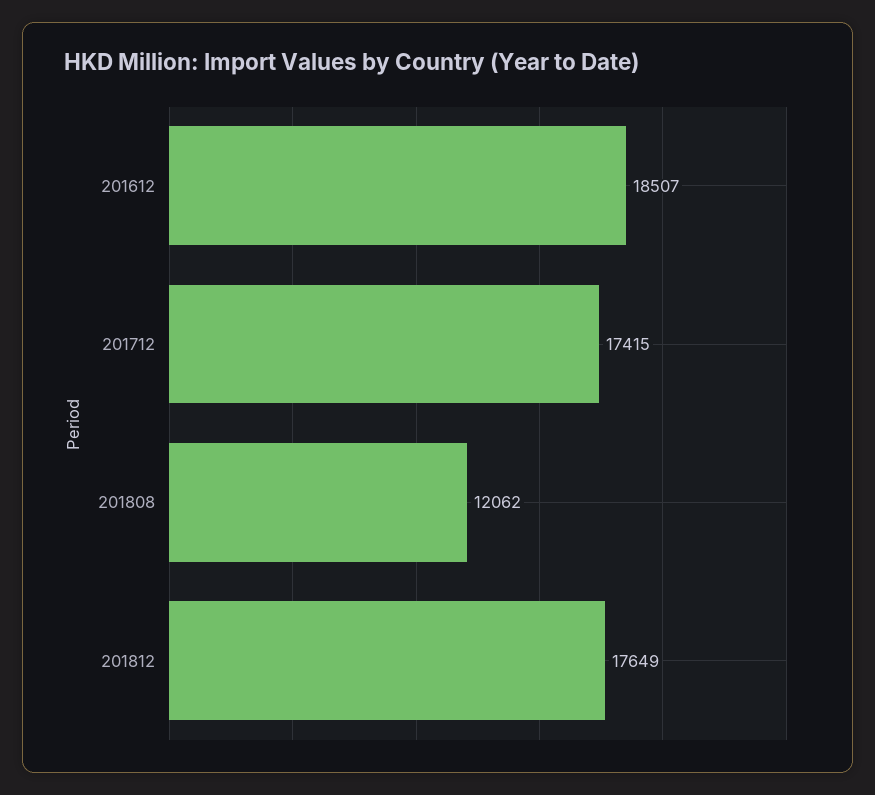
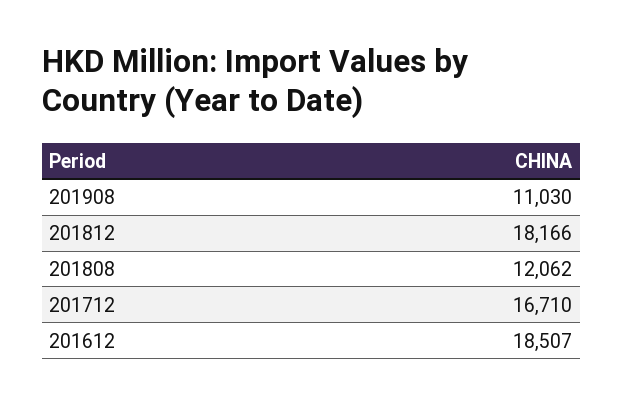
201712: 17415 -> 16710
201812: 17649 -> 18166
201908: none -> 11030

